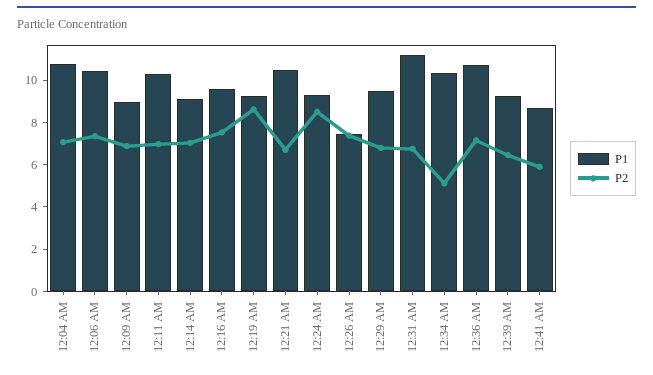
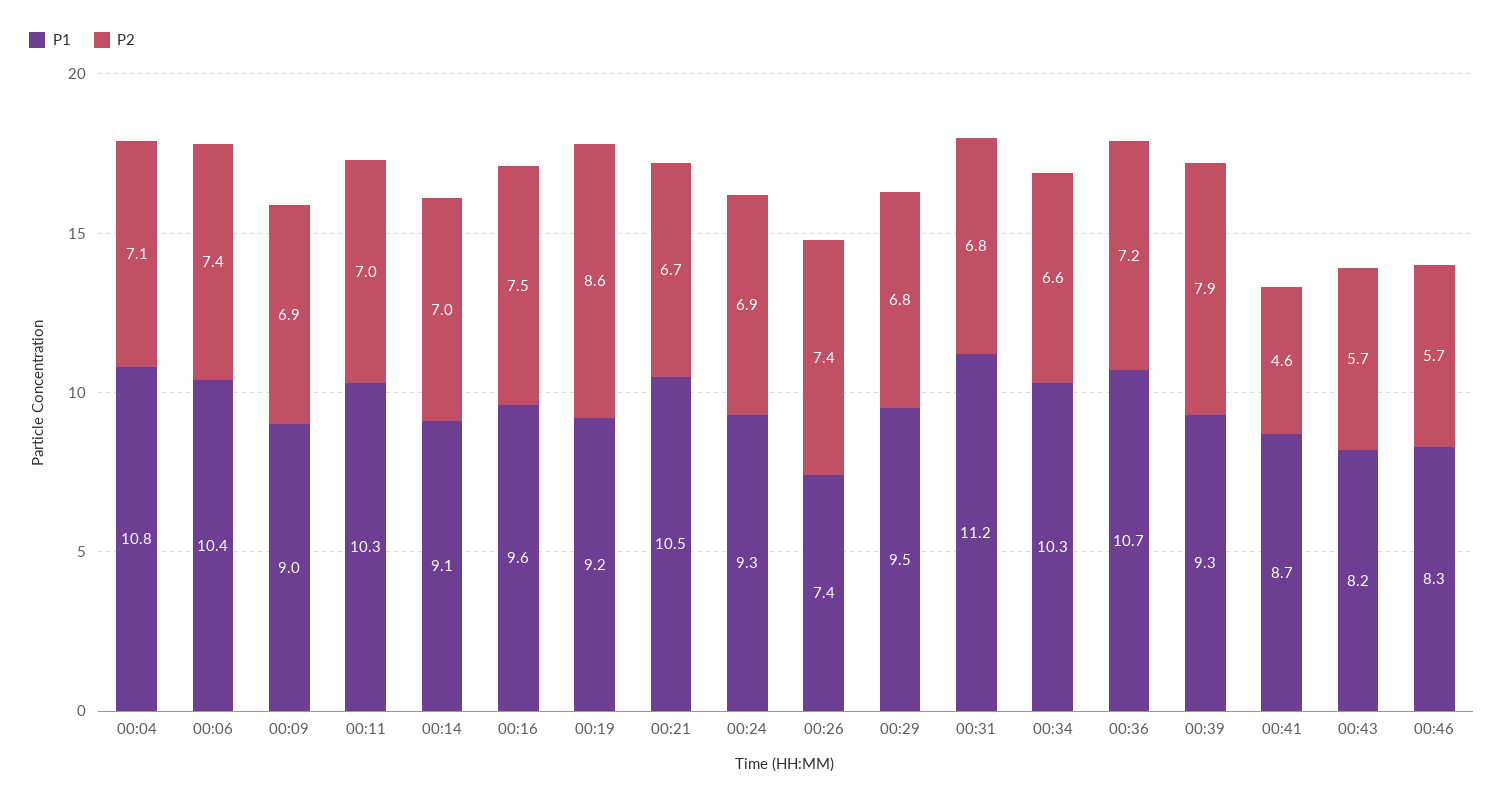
P2, 12:24 AM: 8.5 -> 6.9
P2, 12:34 AM: 5 -> 6.6
P2, 12:39 AM: 6.5 -> 7.9
P2, 12:41 AM: 6 -> 4.6
P1, 00:43: none -> 8.2
P2, 00:43: none -> 5.7
P1, 00:46: none -> 8.3
P2, 00:46: none -> 5.7

